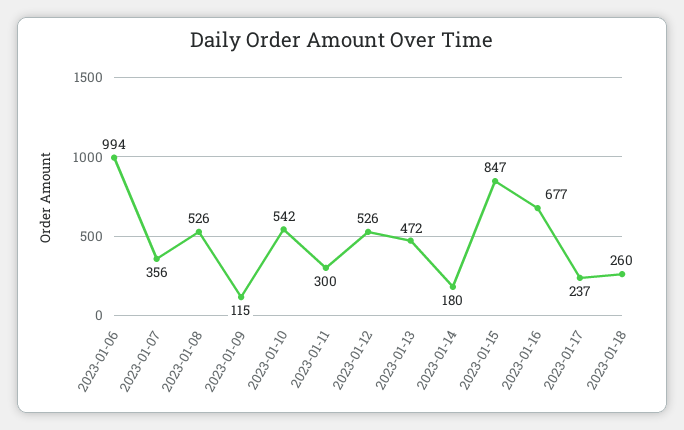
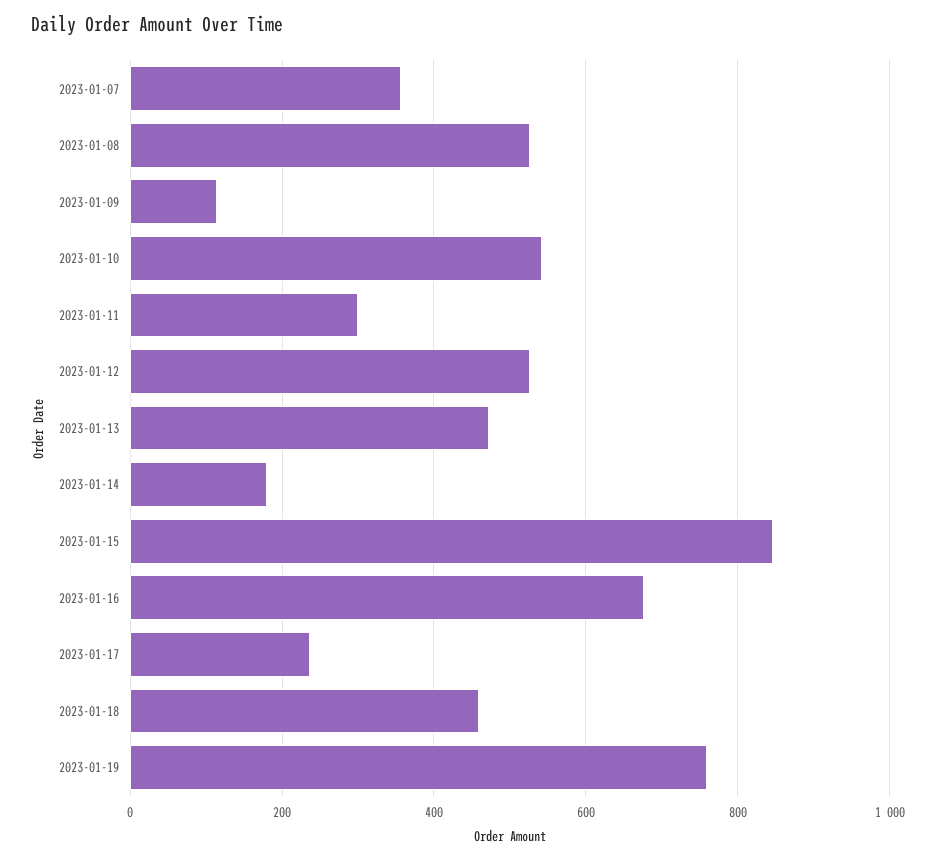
2023-01-06: 994 -> none
2023-01-18: 260 -> 460
2023-01-19: none -> 760

